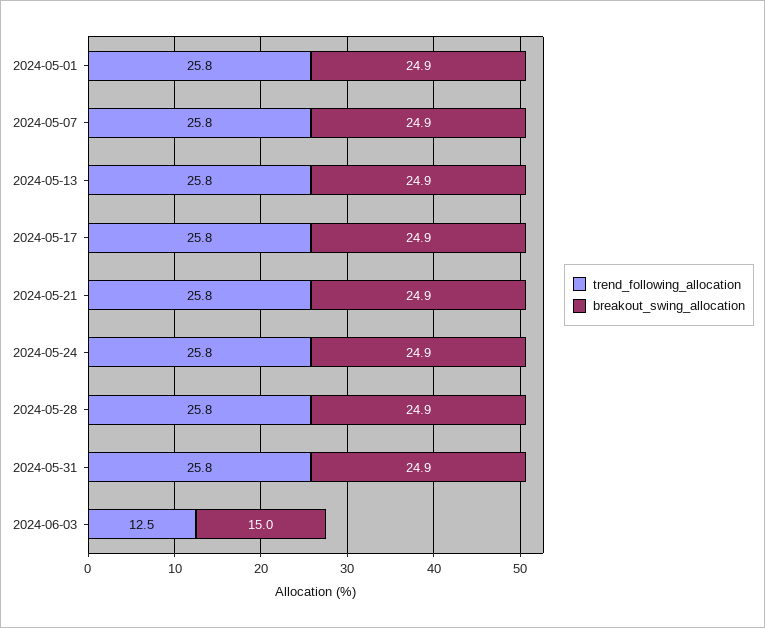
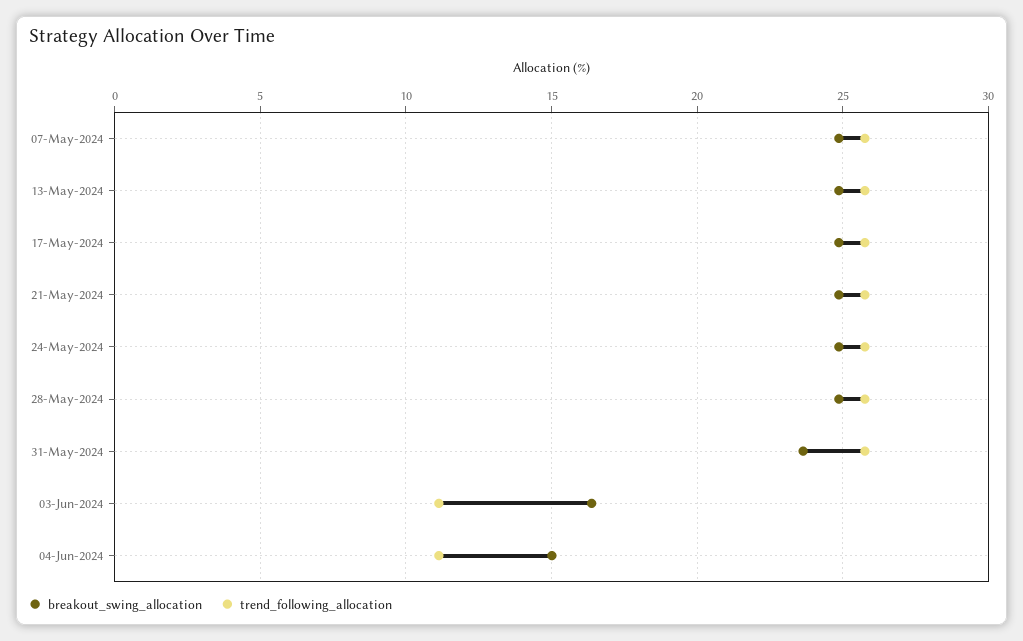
trend_following_allocation, 2024-05-01: 25.8 -> none
breakout_swing_allocation, 2024-05-01: 24.9 -> none
breakout_swing_allocation, 2024-05-31: 24.9 -> 23.5
trend_following_allocation, 2024-06-03: 12.5 -> 11
breakout_swing_allocation, 2024-06-03: 15 -> 16.5
breakout_swing_allocation, 04-Jun-2024: none -> 15
trend_following_allocation, 04-Jun-2024: none -> 11

